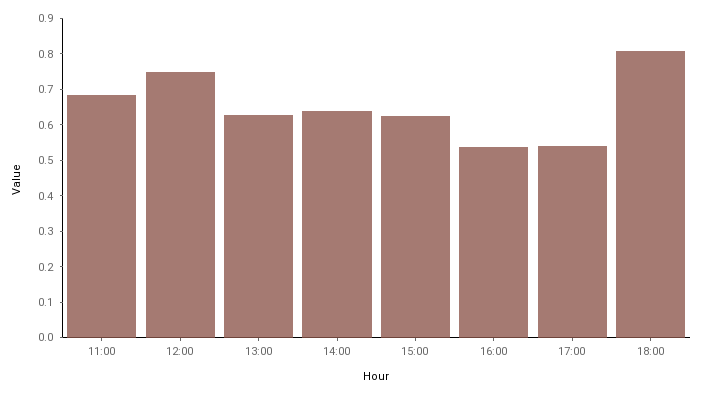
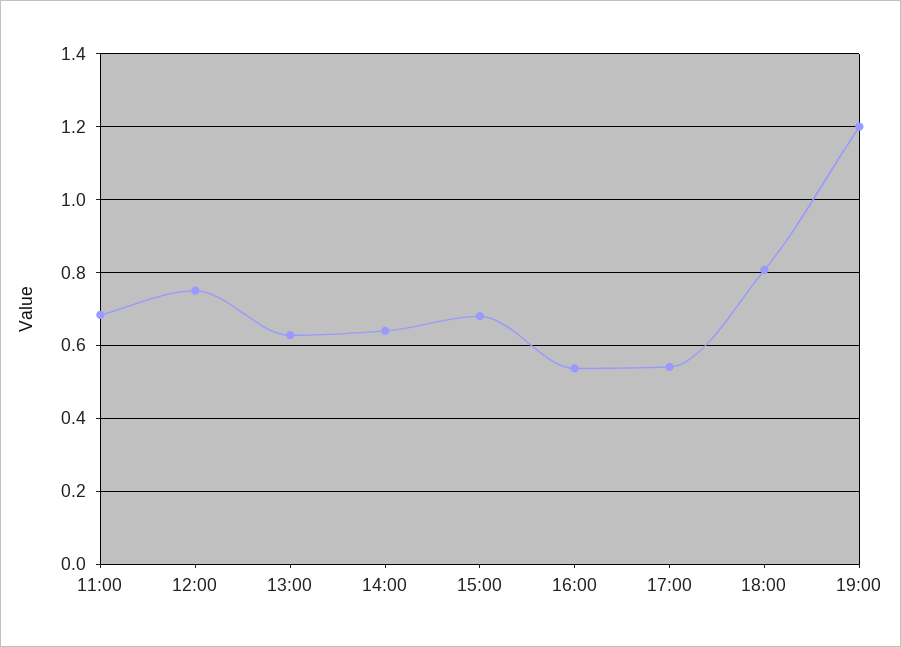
15:00: 0.625 -> 0.68
19:00: none -> 1.2

